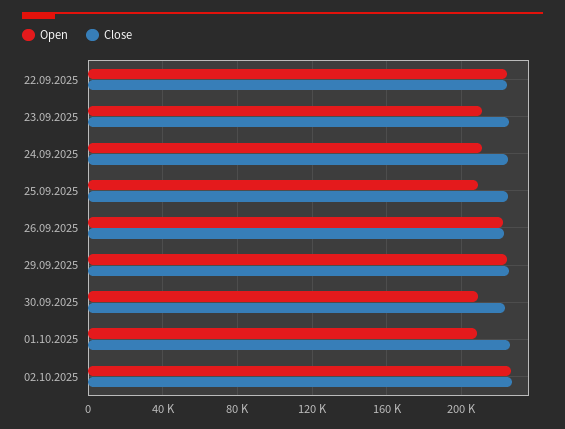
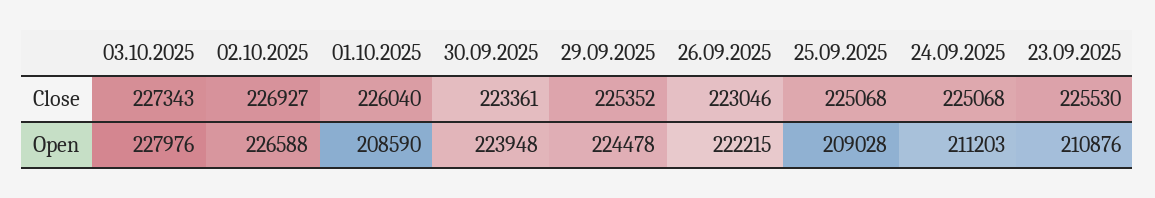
Open, 22.09.2025: 225000 -> none
Close, 22.09.2025: 225000 -> none
Open, 30.09.2025: 210000 -> 223948
Close, 03.10.2025: none -> 227343
Open, 03.10.2025: none -> 227976

